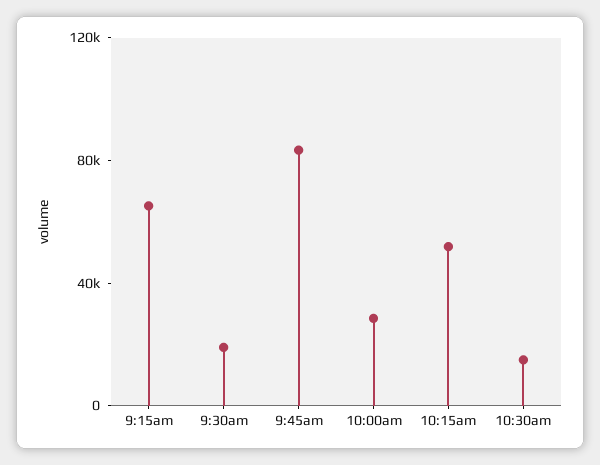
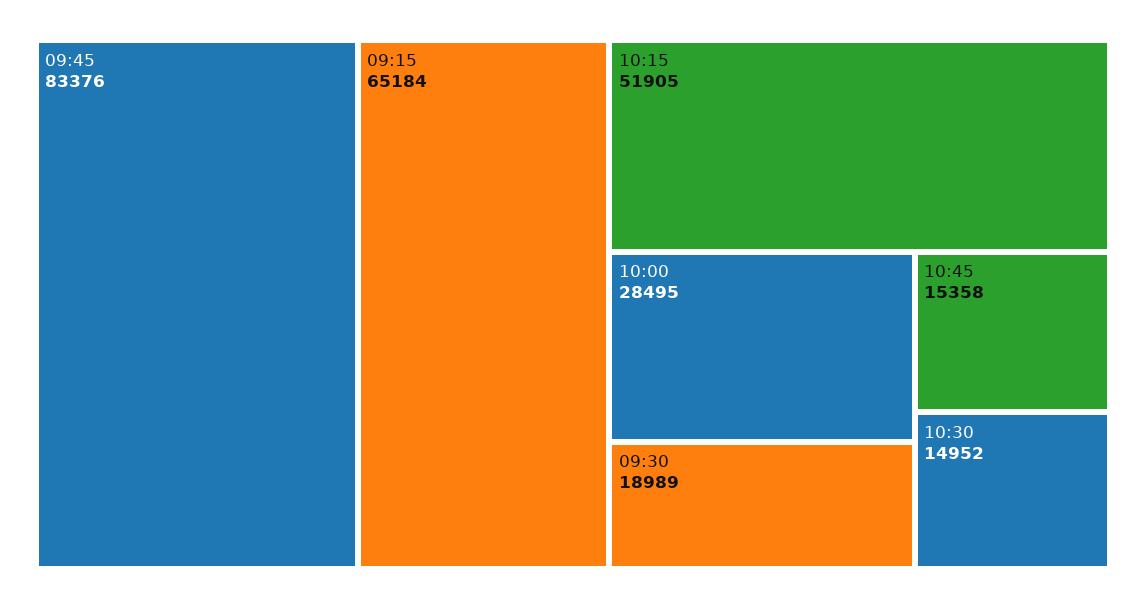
10:45: none -> 15358

